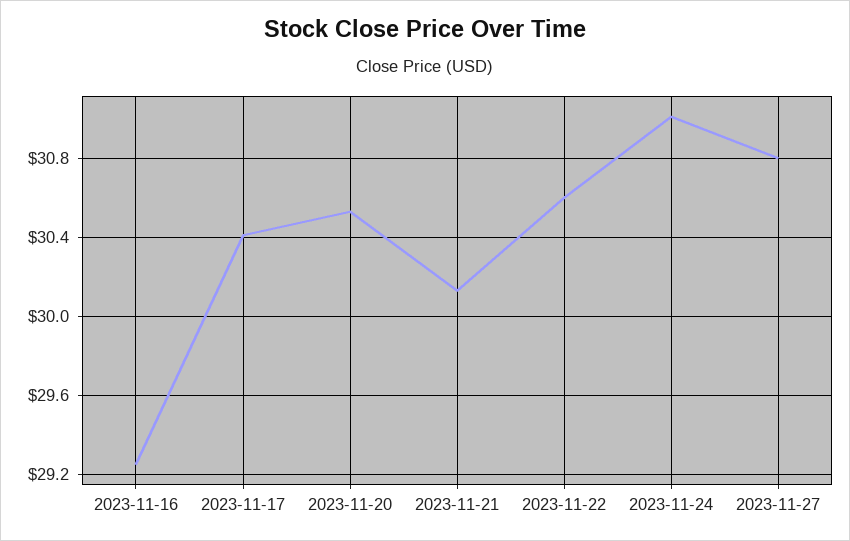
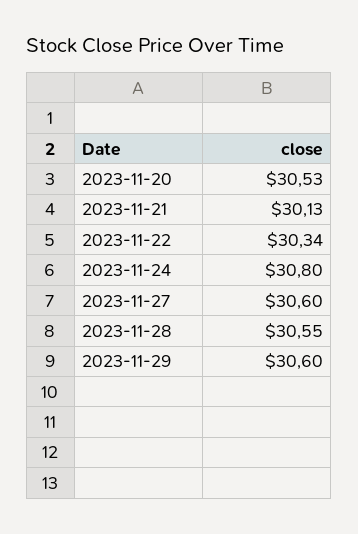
2023-11-16: 29.25 -> none
2023-11-17: 30.4 -> none
2023-11-22: 30.6 -> 30.34
2023-11-24: 31 -> 30.8
2023-11-27: 30.8 -> 30.6
2023-11-28: none -> 30.55
2023-11-29: none -> 30.6

